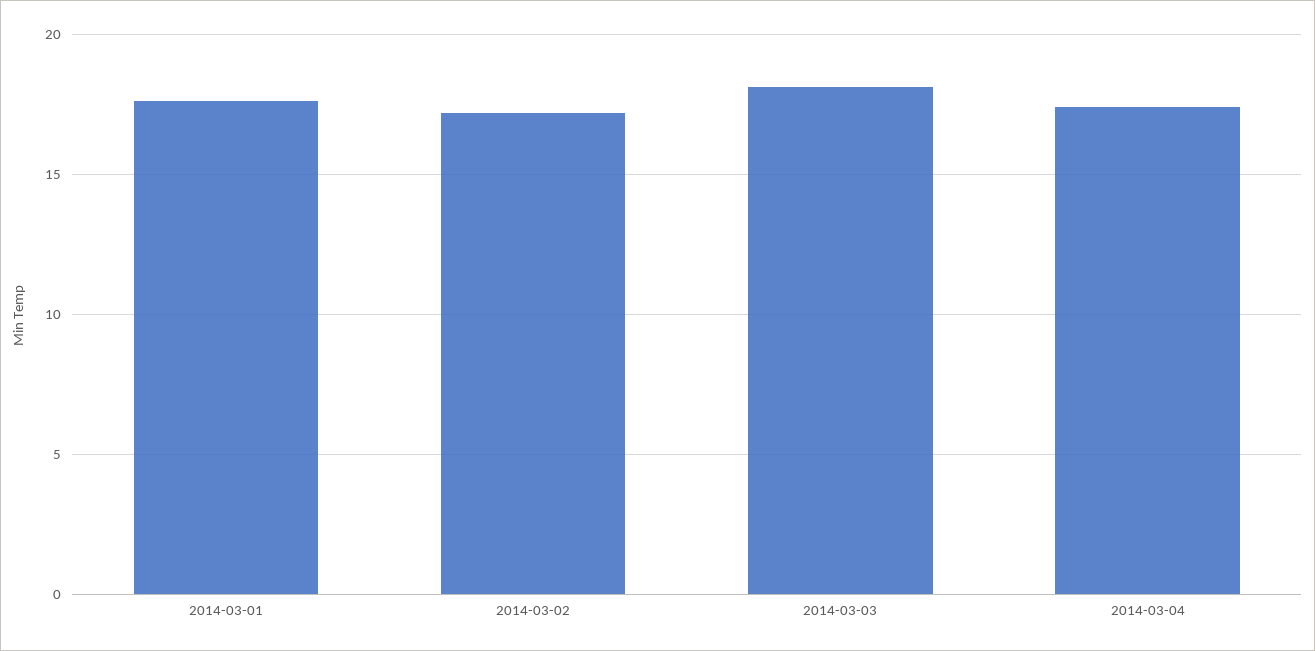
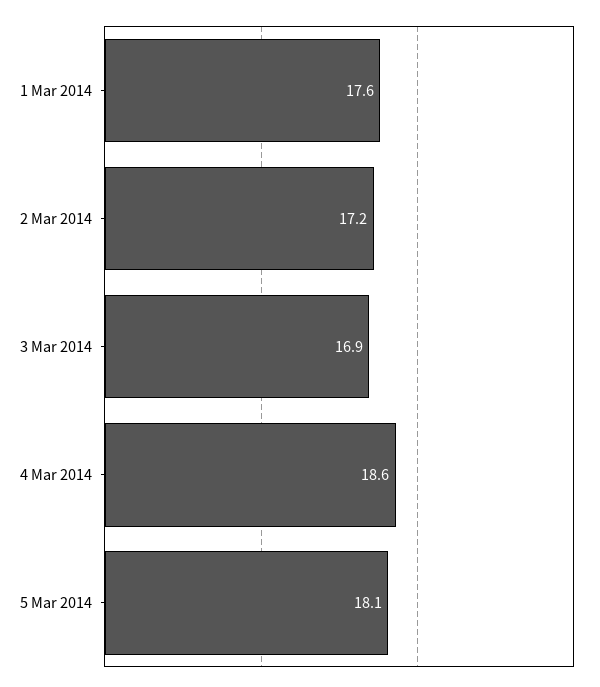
2014-03-03: 18 -> 16.9
2014-03-04: 17.5 -> 18.6
5 Mar 2014: none -> 18.1

